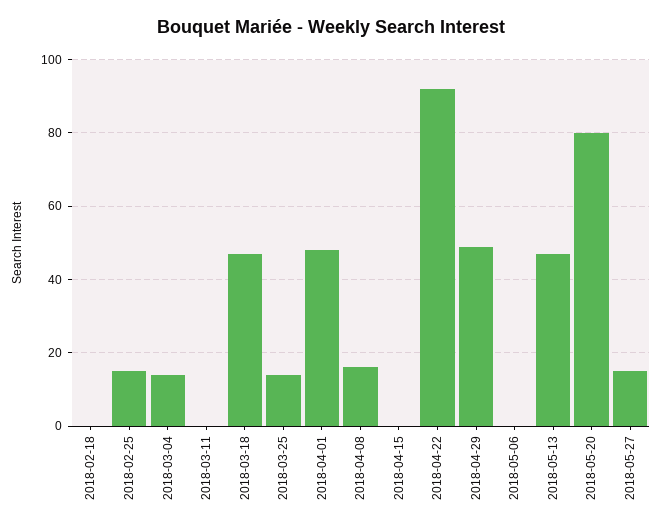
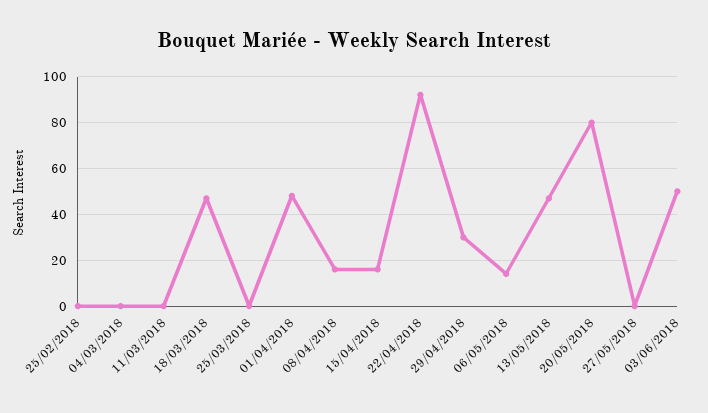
2018-02-18: 0 -> none
2018-02-25: 15 -> 0
2018-03-04: 15 -> 0
2018-03-25: 15 -> 0
2018-04-15: 0 -> 15
2018-04-29: 50 -> 30
2018-05-06: 0 -> 15
2018-05-27: 15 -> 0
03/06/2018: none -> 50

